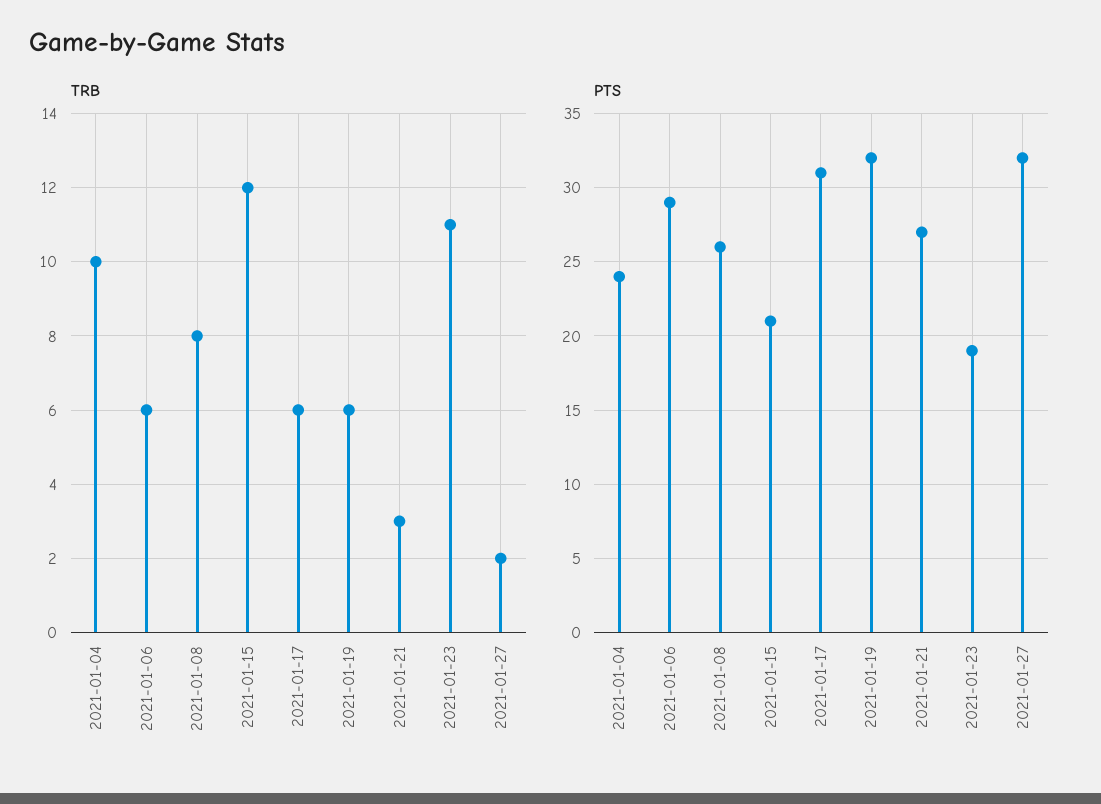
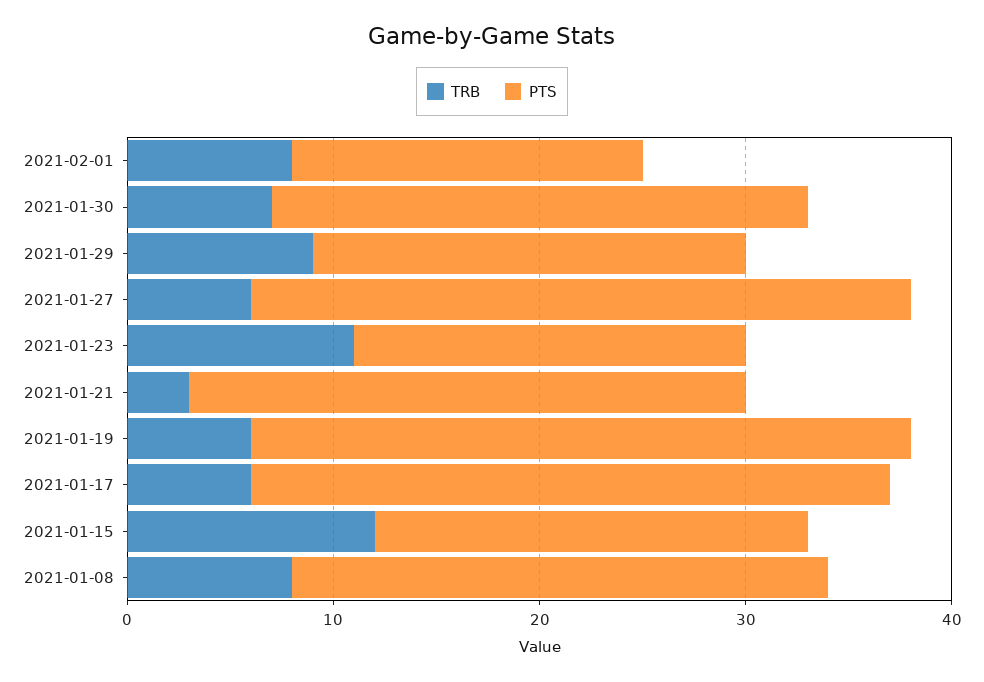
TRB, 2021-01-04: 10 -> none
TRB, 2021-01-06: 6 -> none
TRB, 2021-01-27: 2 -> 6
PTS, 2021-01-04: 24 -> none
PTS, 2021-01-06: 29 -> none
TRB, 2021-02-01: none -> 8
PTS, 2021-02-01: none -> 17
TRB, 2021-01-30: none -> 7
PTS, 2021-01-30: none -> 26
TRB, 2021-01-29: none -> 9
PTS, 2021-01-29: none -> 21

